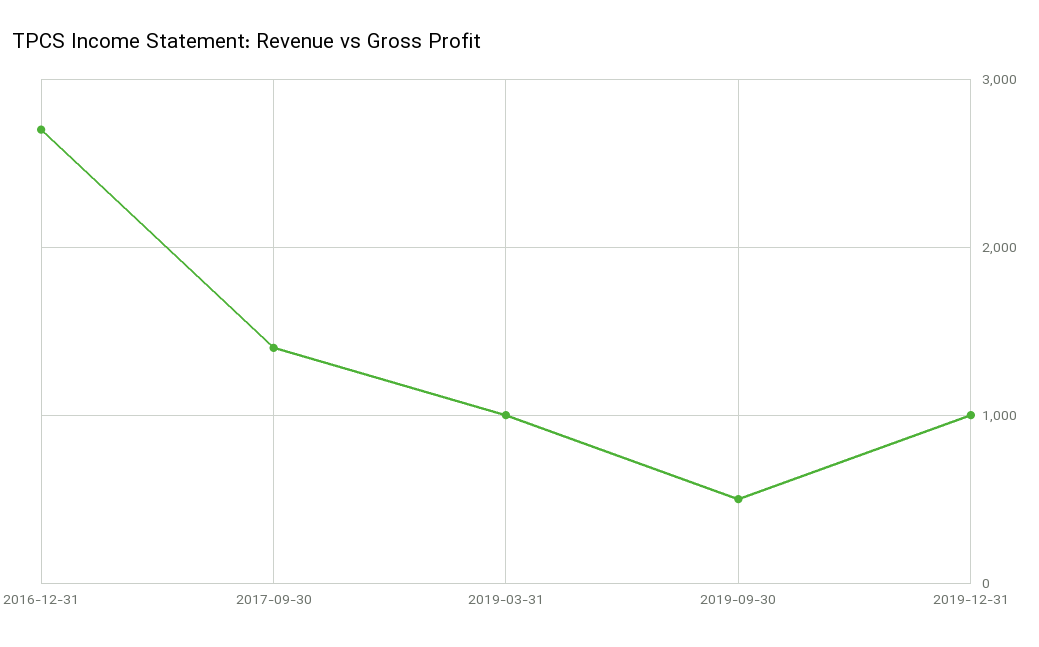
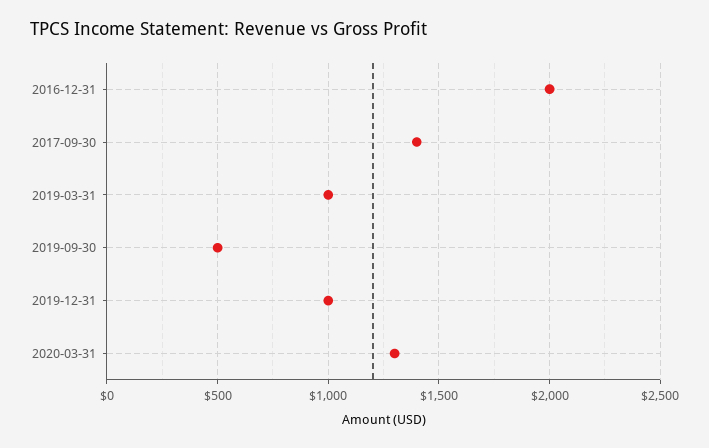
2016-12-31: 2700 -> 2000
2020-03-31: none -> 1300

